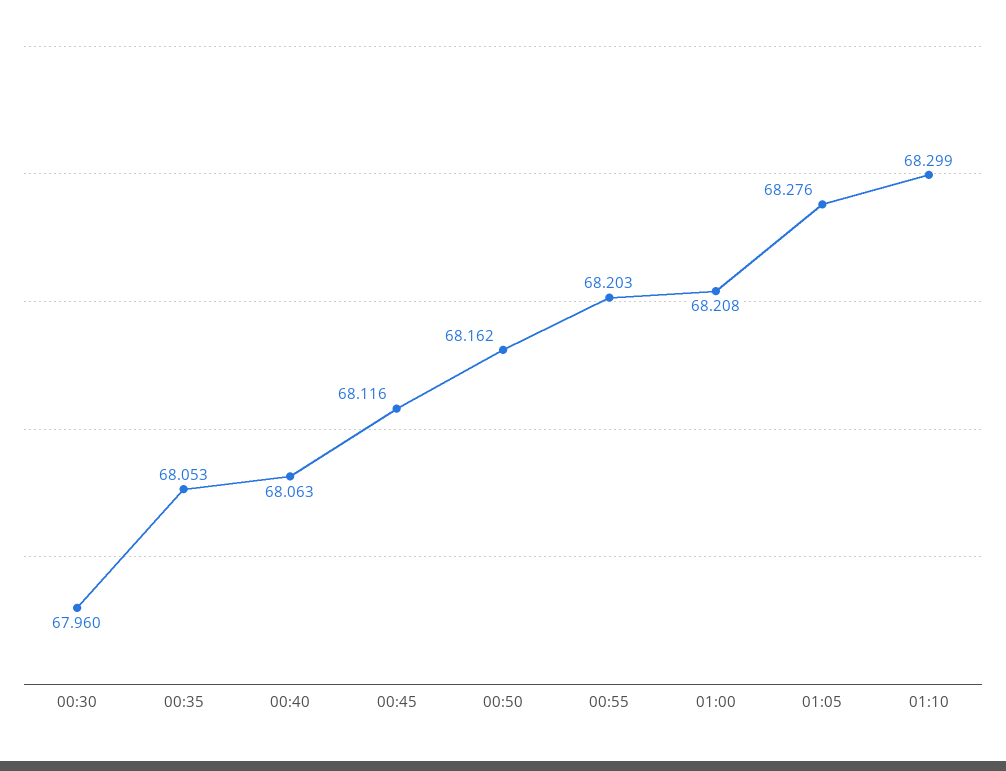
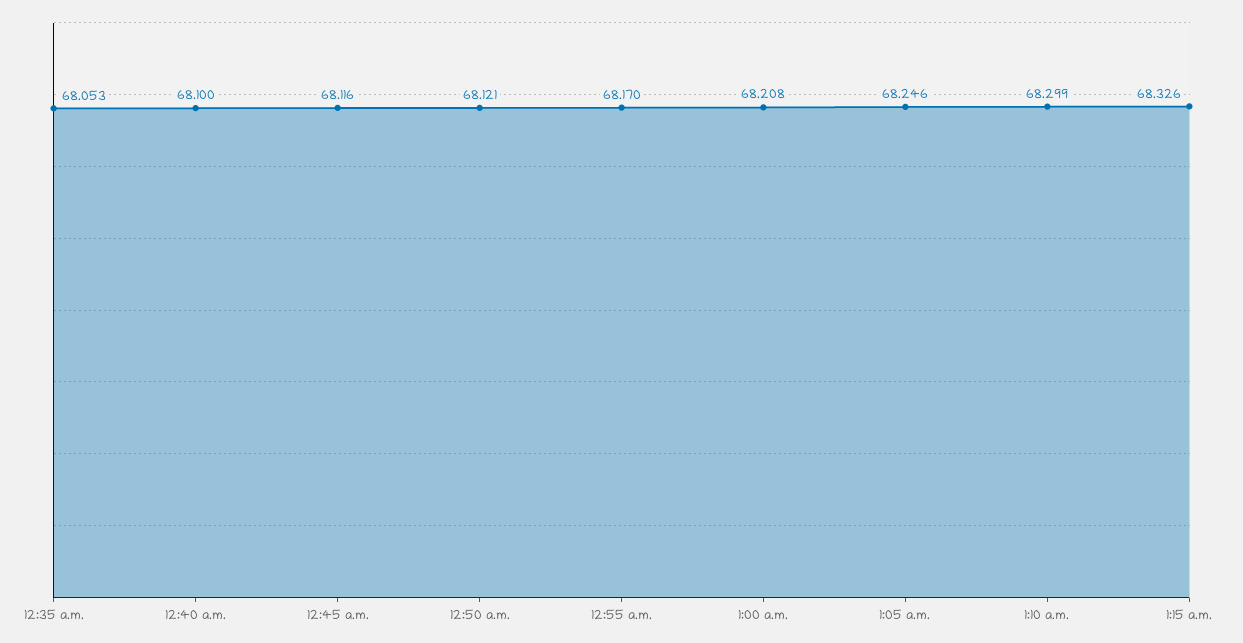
00:30: 67.96 -> none
00:40: 68.063 -> 68.1
00:50: 68.162 -> 68.121
00:55: 68.203 -> 68.17
01:05: 68.276 -> 68.246
1:15 a.m.: none -> 68.326

